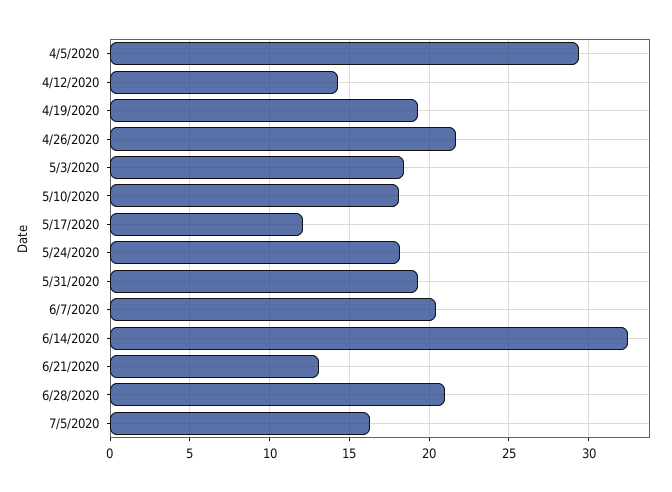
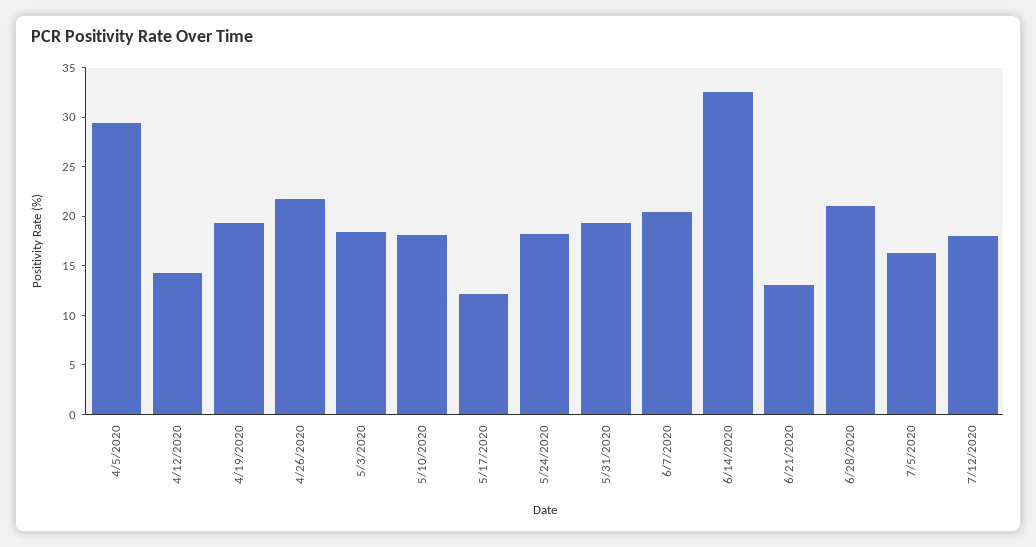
7/12/2020: none -> 18

